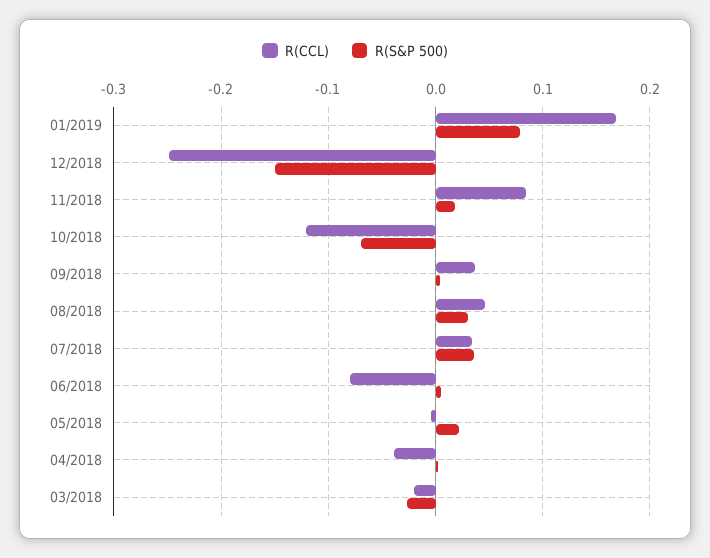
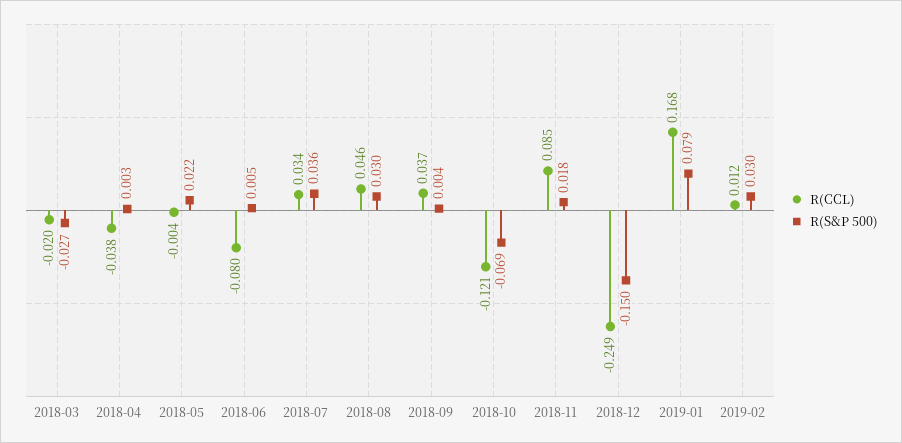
R(CCL), 2019-02: none -> 0.012
R(S&P 500), 2019-02: none -> 0.03

